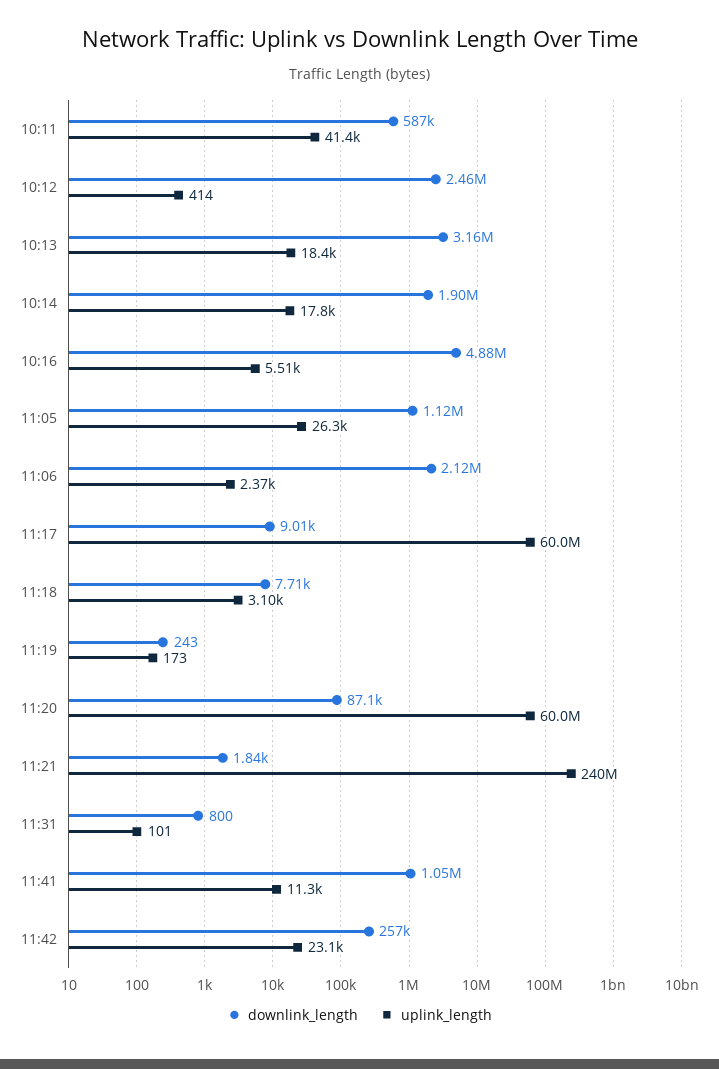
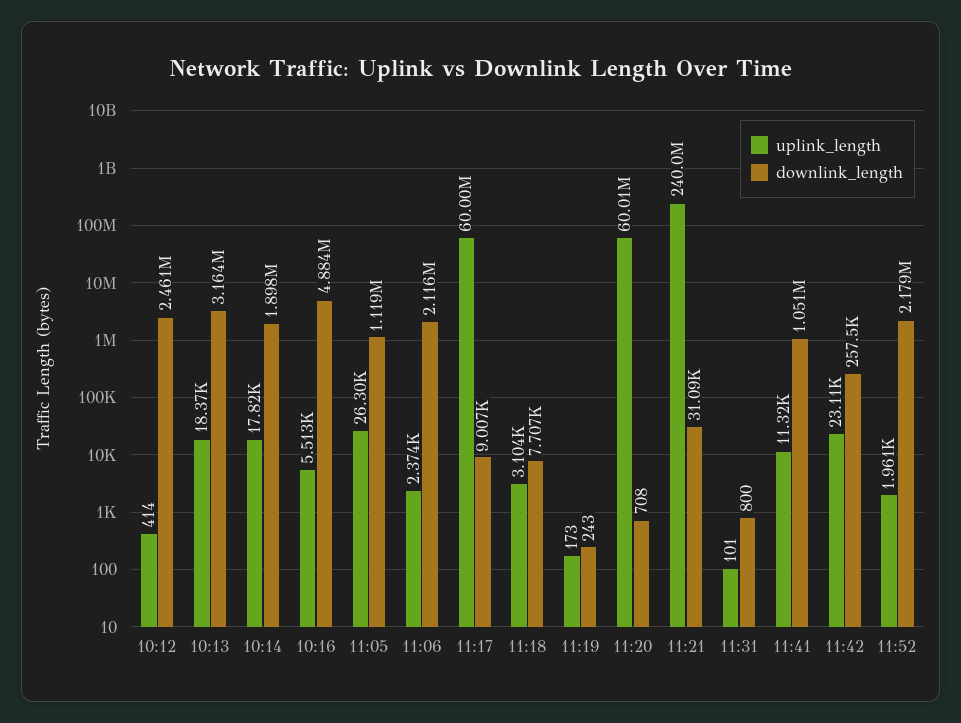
downlink_length, 10:11: 587000 -> none
uplink_length, 10:11: 41400 -> none
downlink_length, 11:20: 87100 -> 708
downlink_length, 11:21: 1840 -> 31090
uplink_length, 11:52: none -> 1961
downlink_length, 11:52: none -> 2179000

